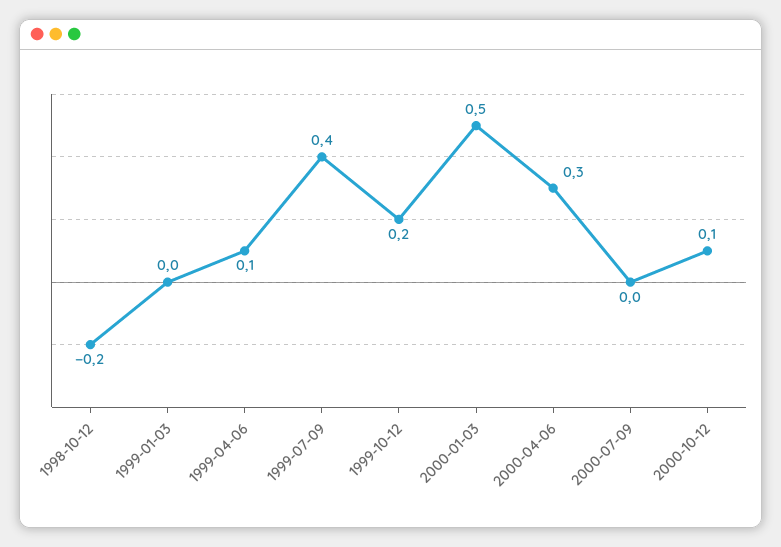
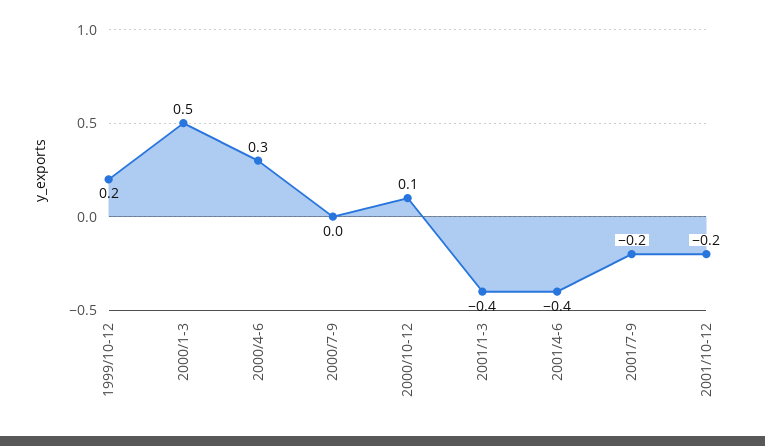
1998-10-12: -0.2 -> none
1999-01-03: 0 -> none
1999-04-06: 0.1 -> none
1999-07-09: 0.4 -> none
2001/1-3: none -> -0.4
2001/4-6: none -> -0.4
2001/7-9: none -> -0.2
2001/10-12: none -> -0.2

